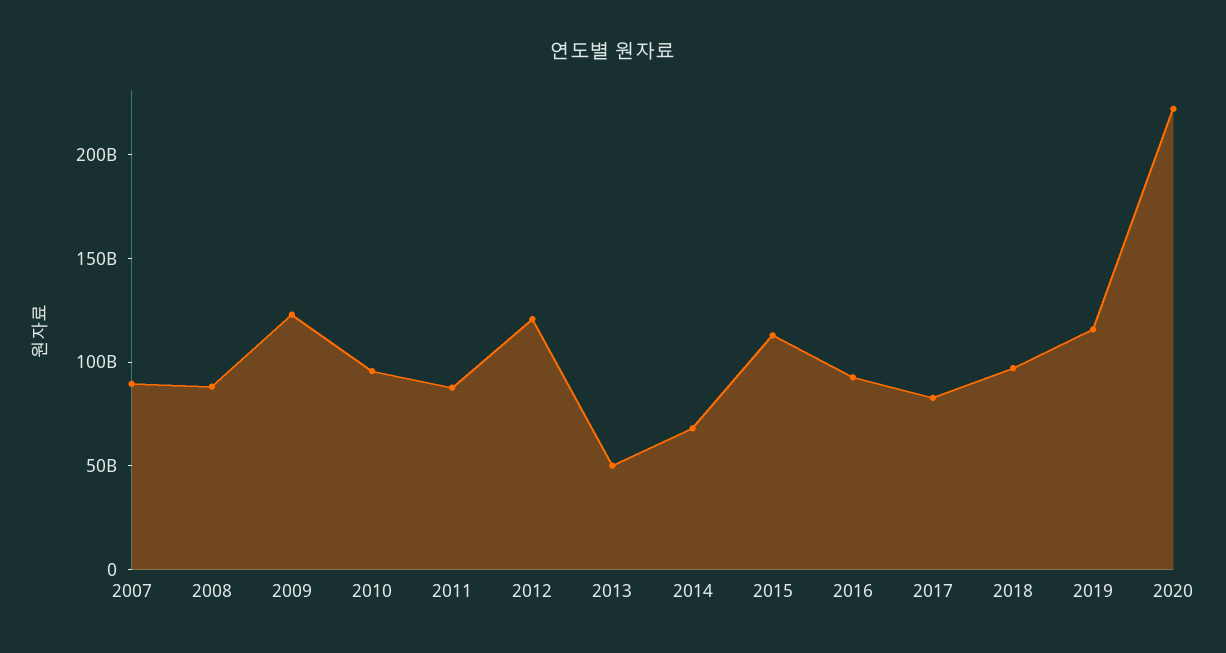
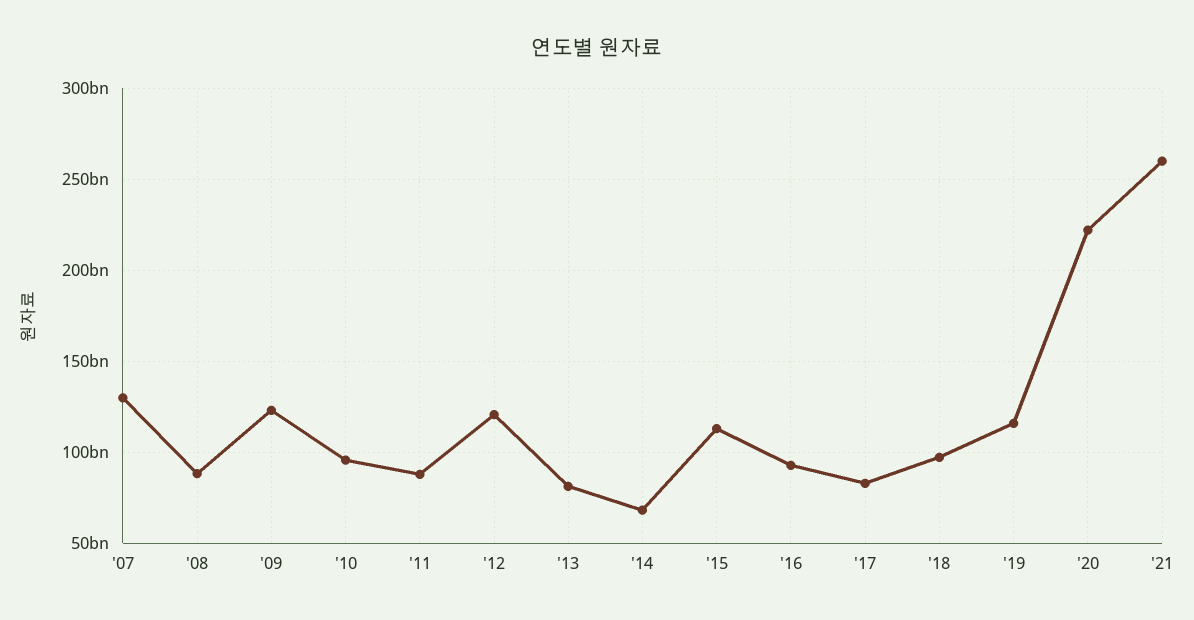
2007: 90000000000 -> 130000000000
2013: 50000000000 -> 80000000000
'21: none -> 260000000000

